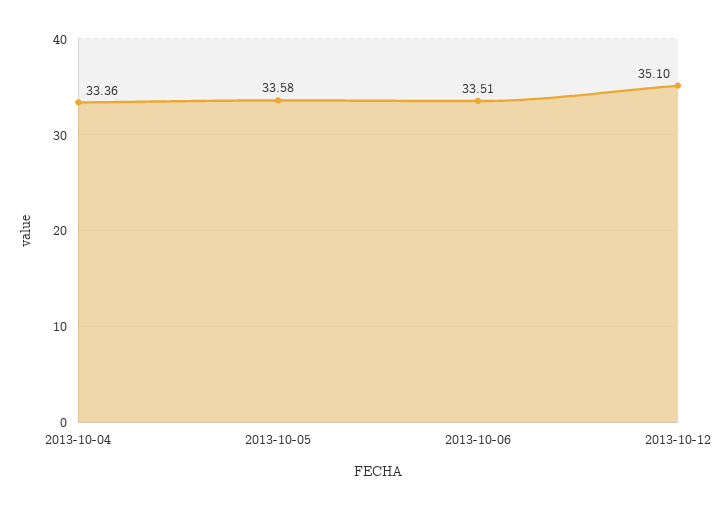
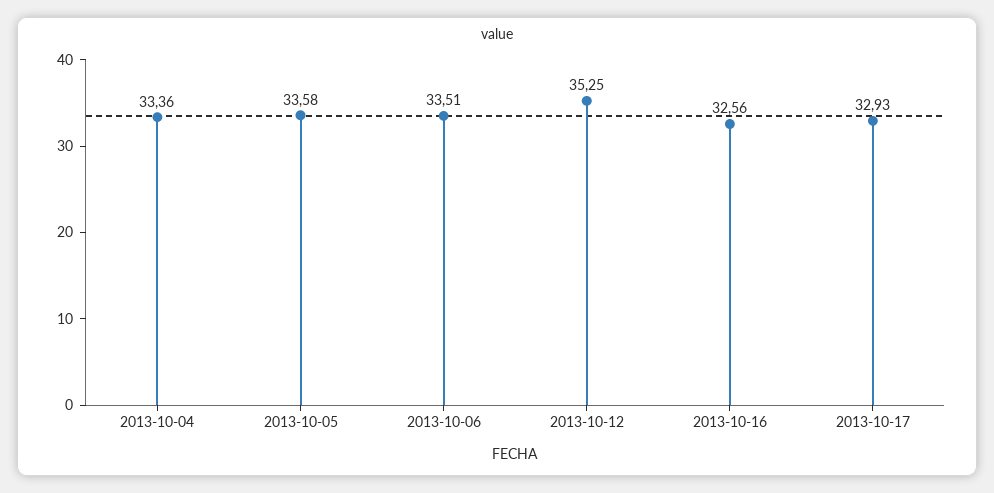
2013-10-12: 35.1 -> 35.25
2013-10-16: none -> 32.56
2013-10-17: none -> 32.93

